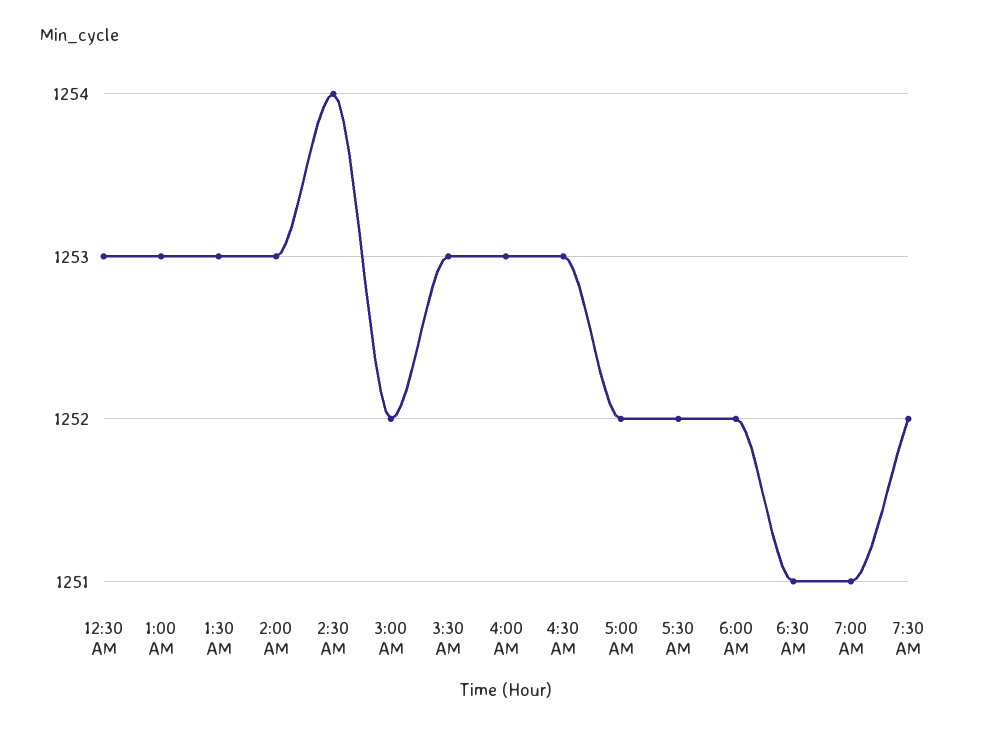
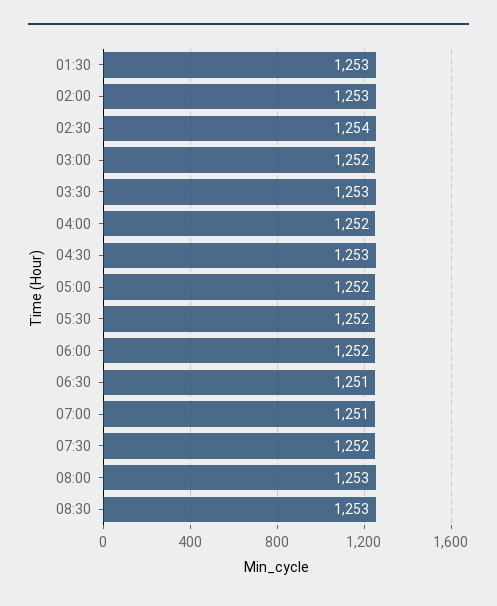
12:30 AM: 1253 -> none
1:00 AM: 1253 -> none
4:00 AM: 1253 -> 1252
08:00: none -> 1253
08:30: none -> 1253

